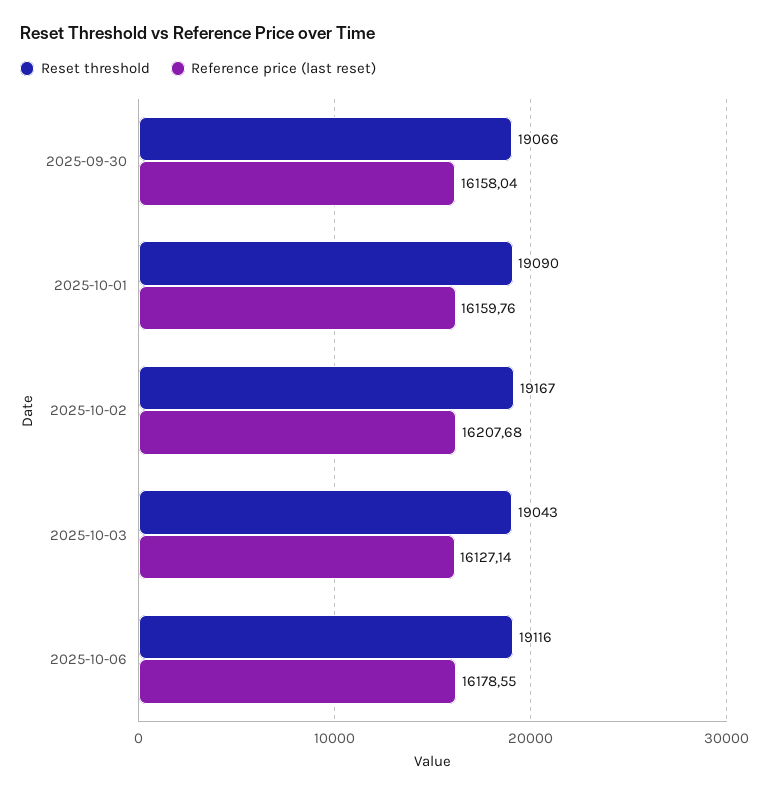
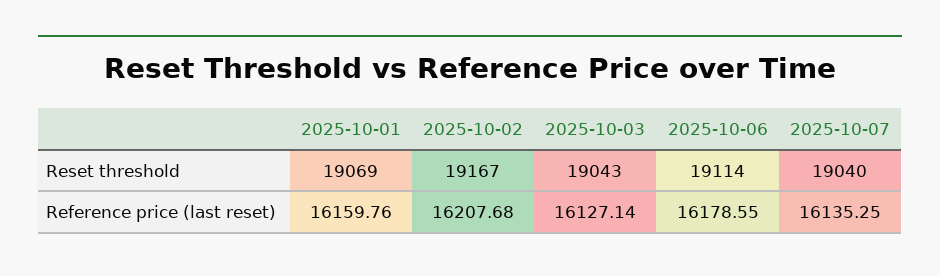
Reset threshold, 2025-09-30: 19066 -> none
Reference price (last reset), 2025-09-30: 16158.04 -> none
Reset threshold, 2025-10-01: 19090 -> 19069
Reset threshold, 2025-10-06: 19116 -> 19114
Reset threshold, 2025-10-07: none -> 19040
Reference price (last reset), 2025-10-07: none -> 16135.25

